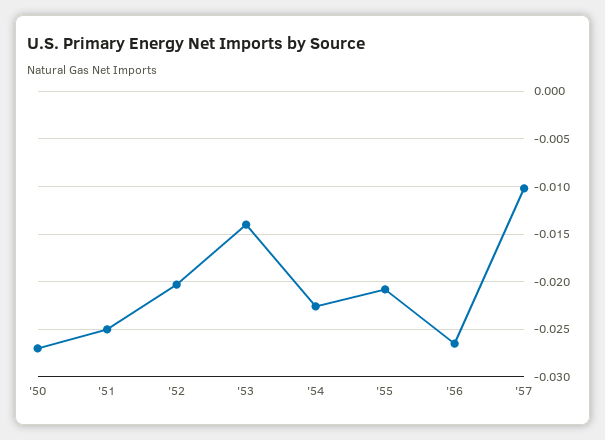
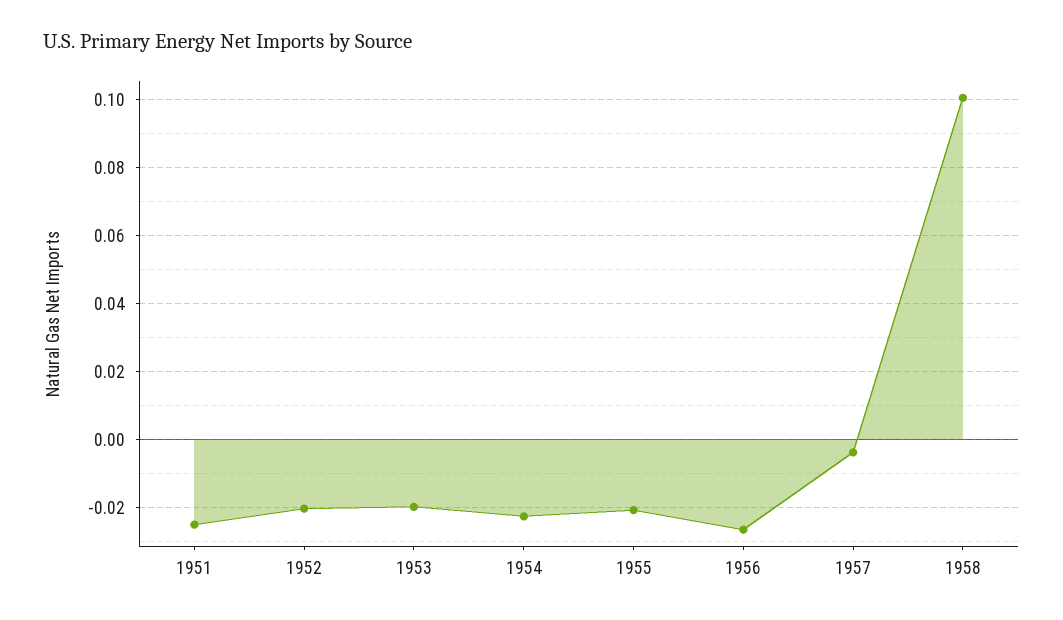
'50: -0.027 -> none
'53: -0.014 -> -0.02
'57: -0.01 -> -0.004
1958: none -> 0.1

